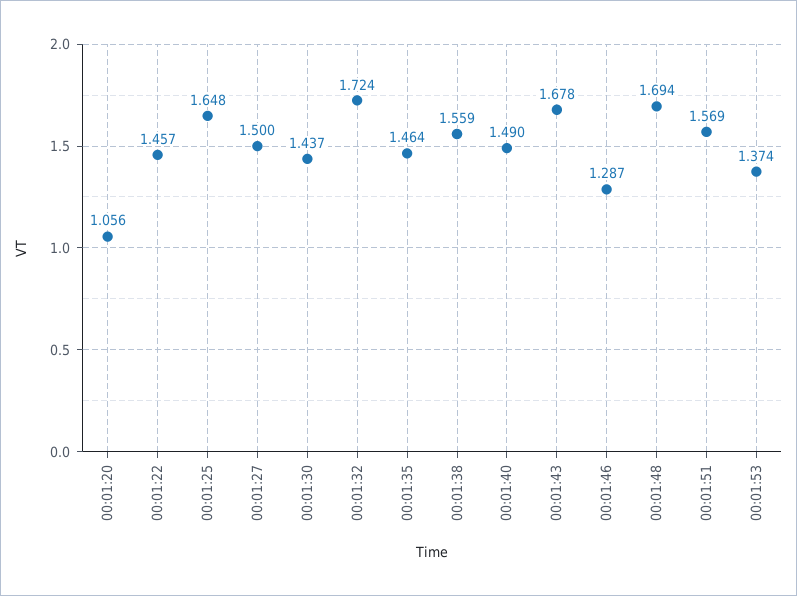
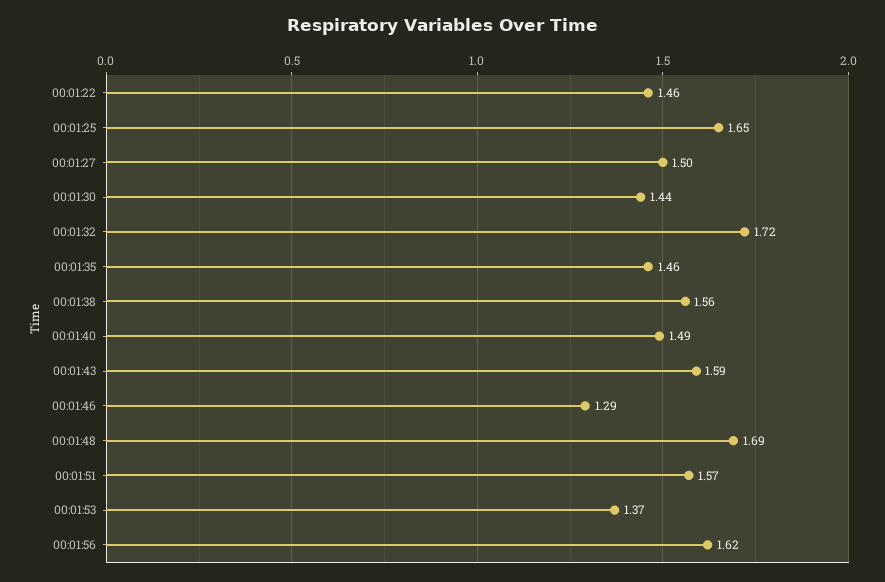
00:01:20: 1.056 -> none
00:01:43: 1.678 -> 1.59
00:01:56: none -> 1.62

